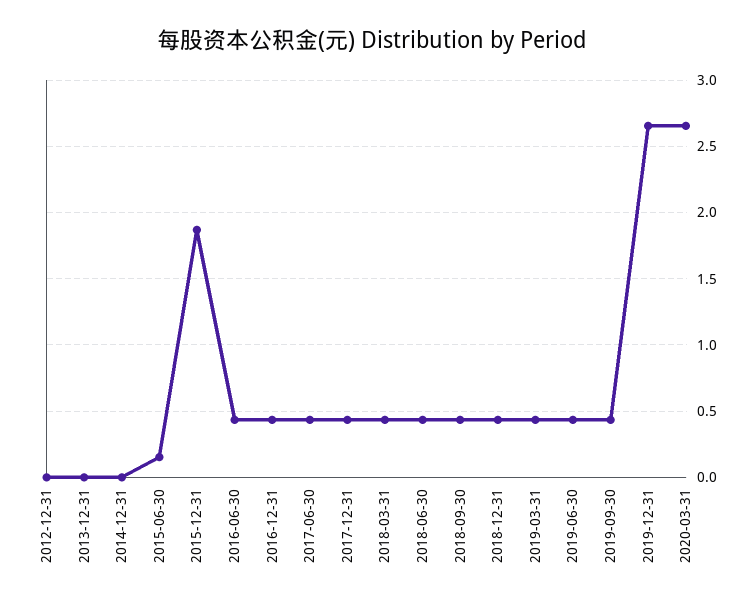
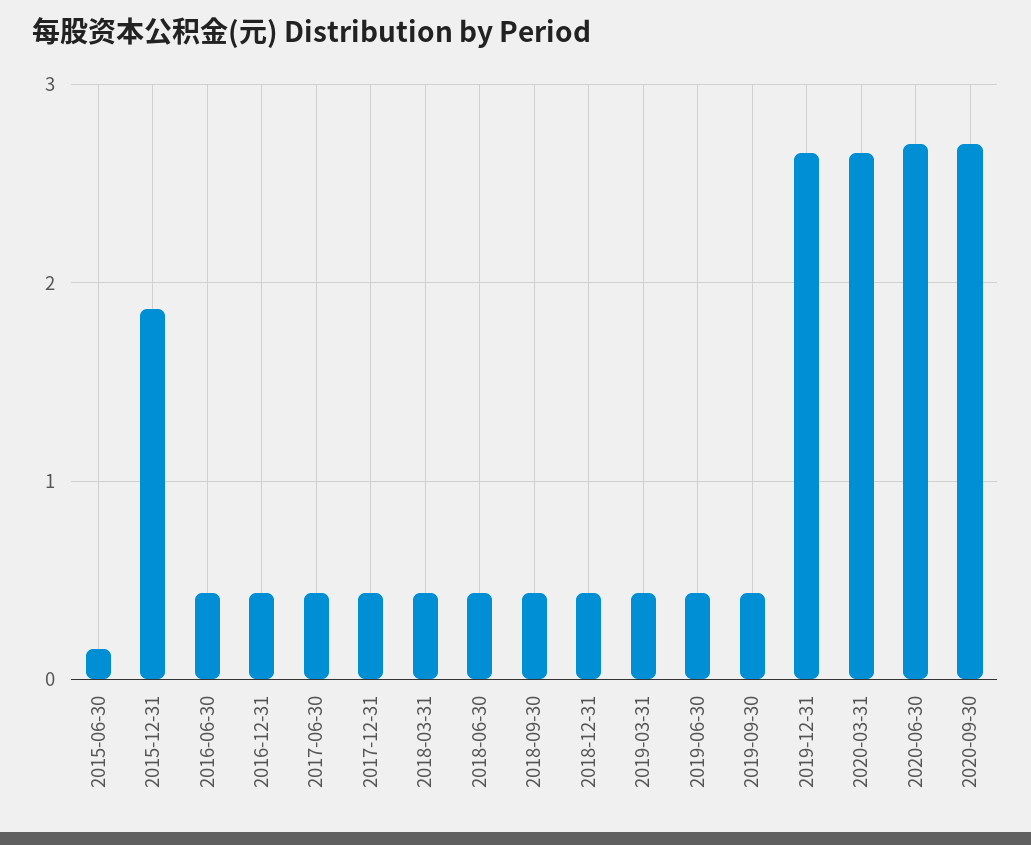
2012-12-31: 0 -> none
2013-12-31: 0 -> none
2014-12-31: 0 -> none
2020-06-30: none -> 2.7
2020-09-30: none -> 2.7

